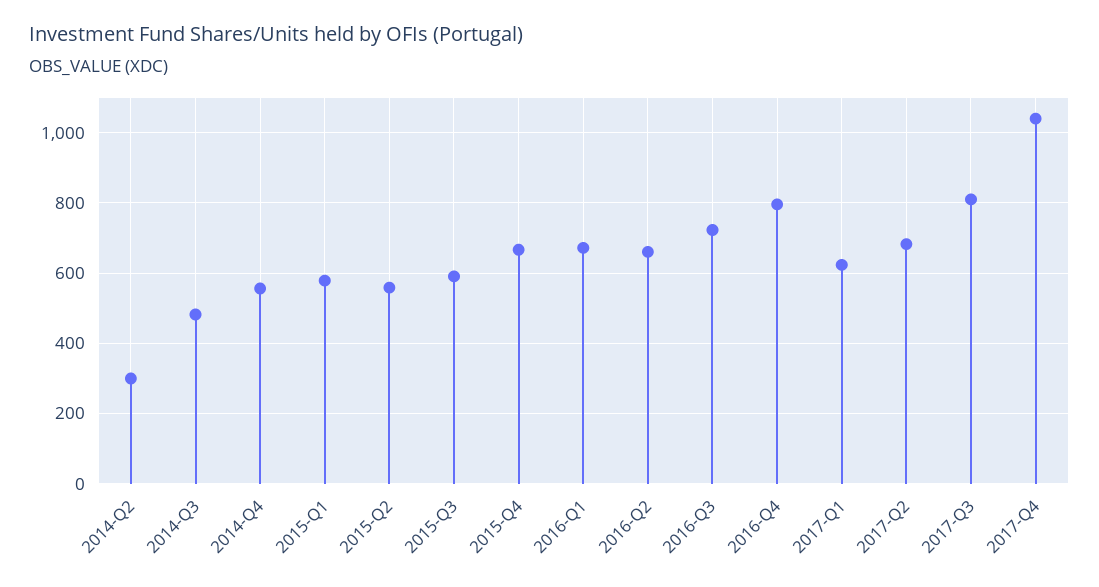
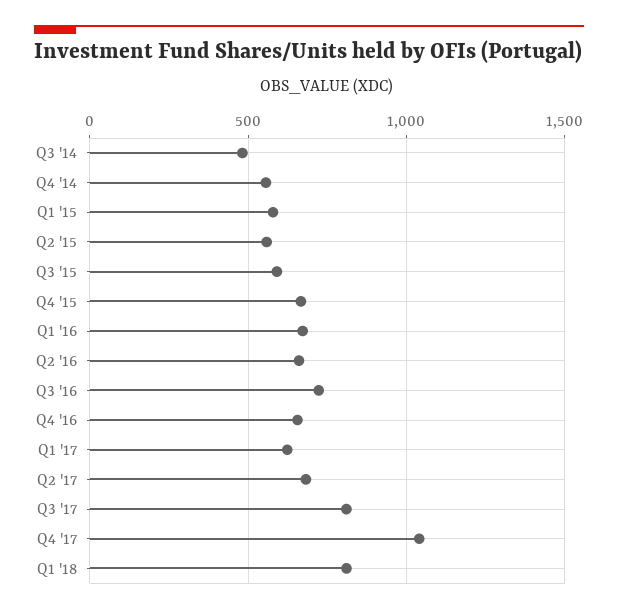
2014-Q2: 300 -> none
2016-Q4: 800 -> 650
Q1 '18: none -> 800

